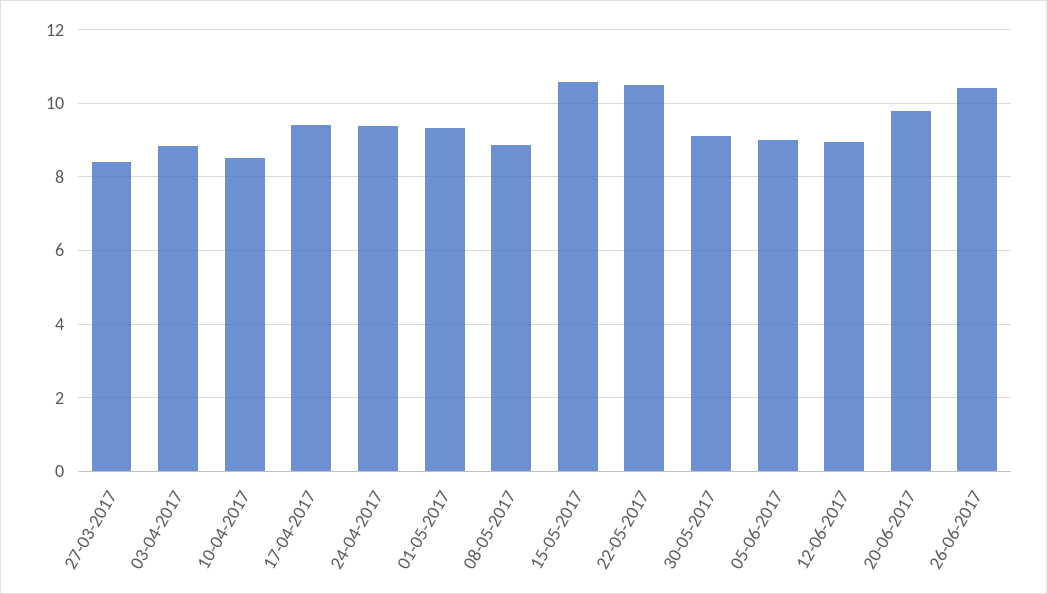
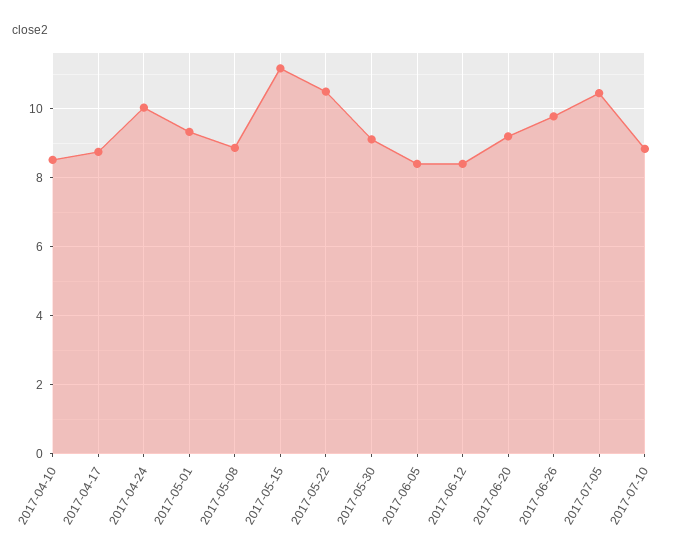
27-03-2017: 8.4 -> none
03-04-2017: 8.8 -> none
17-04-2017: 9.4 -> 8.8
24-04-2017: 9.4 -> 10
15-05-2017: 10.6 -> 11.2
05-06-2017: 9 -> 8.4
12-06-2017: 9 -> 8.4
20-06-2017: 9.8 -> 9.2
26-06-2017: 10.4 -> 9.8
2017-07-05: none -> 10.4
2017-07-10: none -> 8.8

